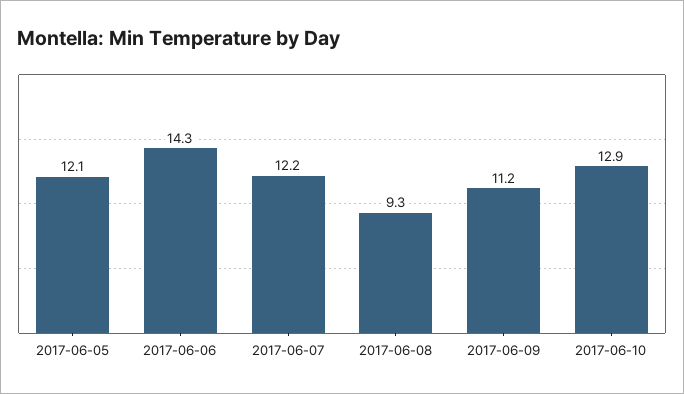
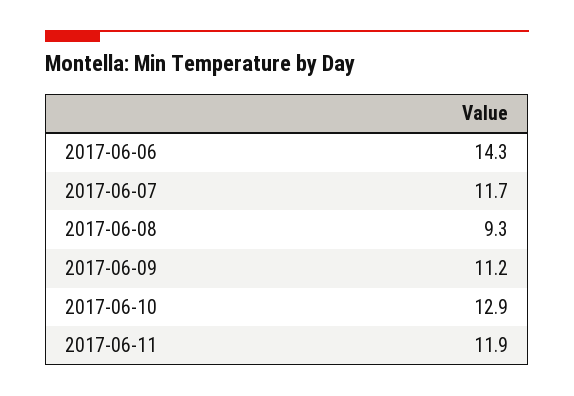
2017-06-05: 12.1 -> none
2017-06-07: 12.2 -> 11.7
2017-06-11: none -> 11.9

